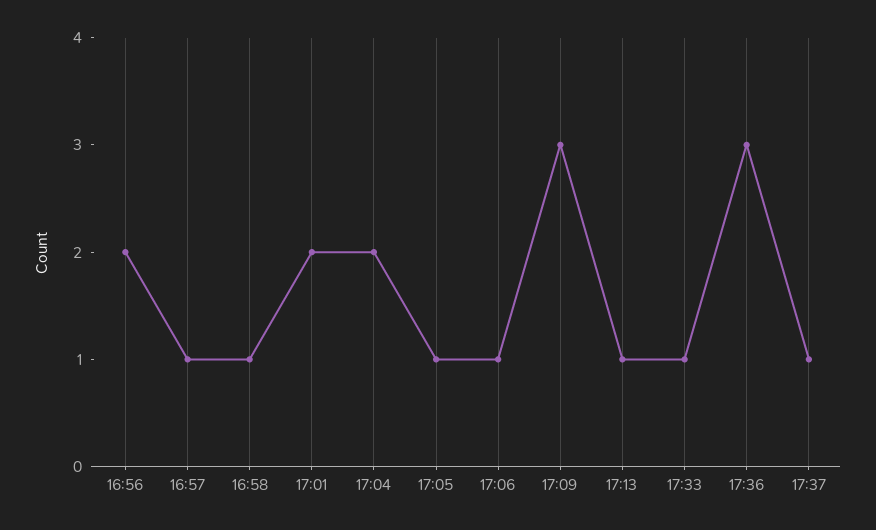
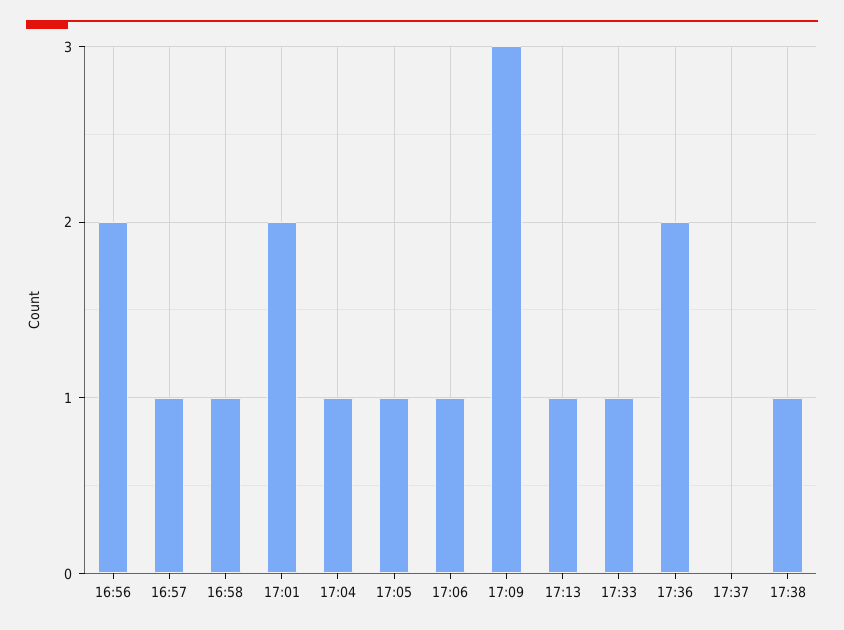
17:04: 2 -> 1
17:36: 3 -> 2
17:37: 1 -> 0
17:38: none -> 1

